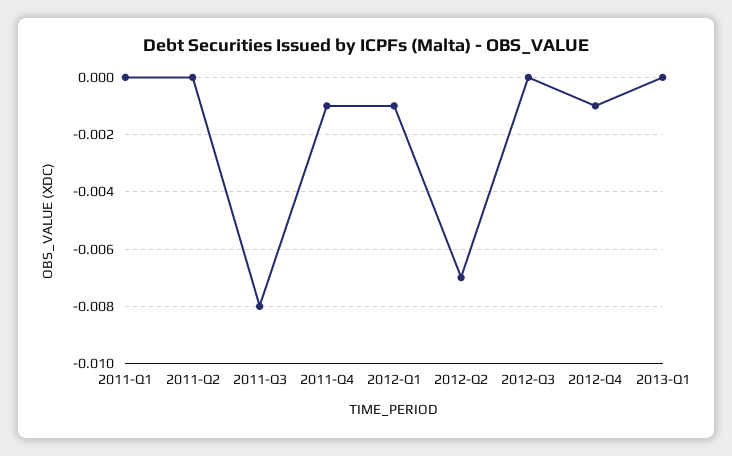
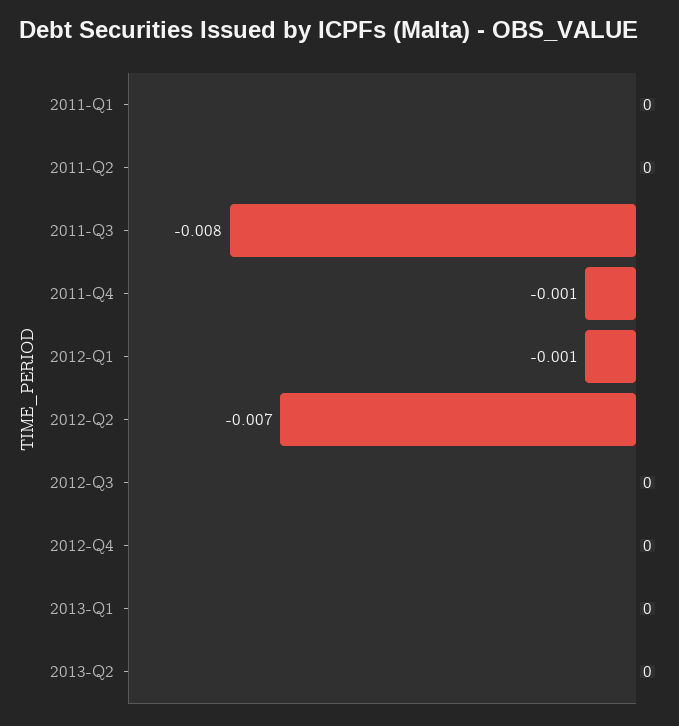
2012-Q4: -0.001 -> 0
2013-Q2: none -> 0

